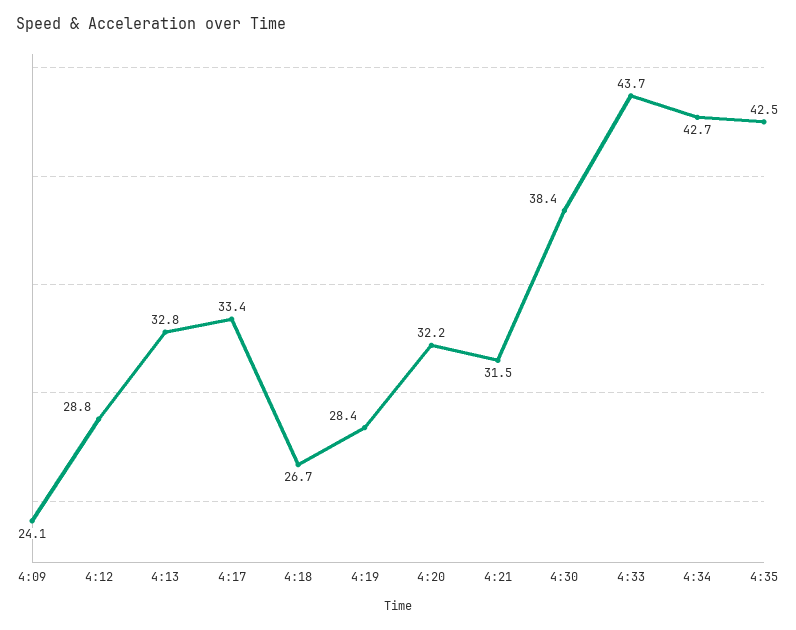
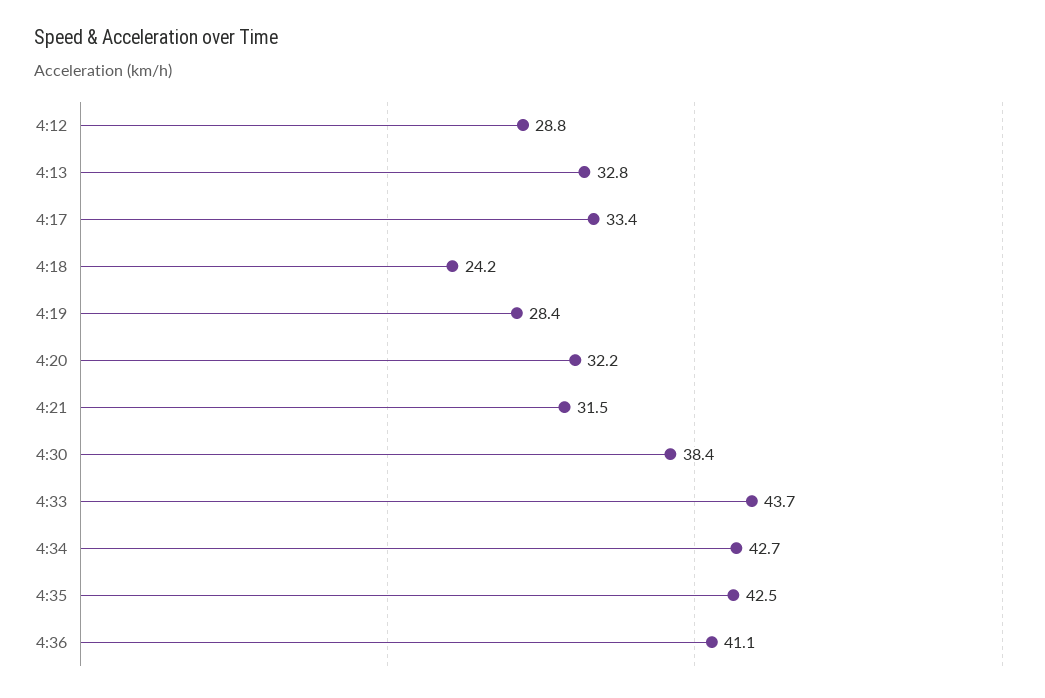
4:09: 24.1 -> none
4:18: 26.7 -> 24.2
4:36: none -> 41.1

